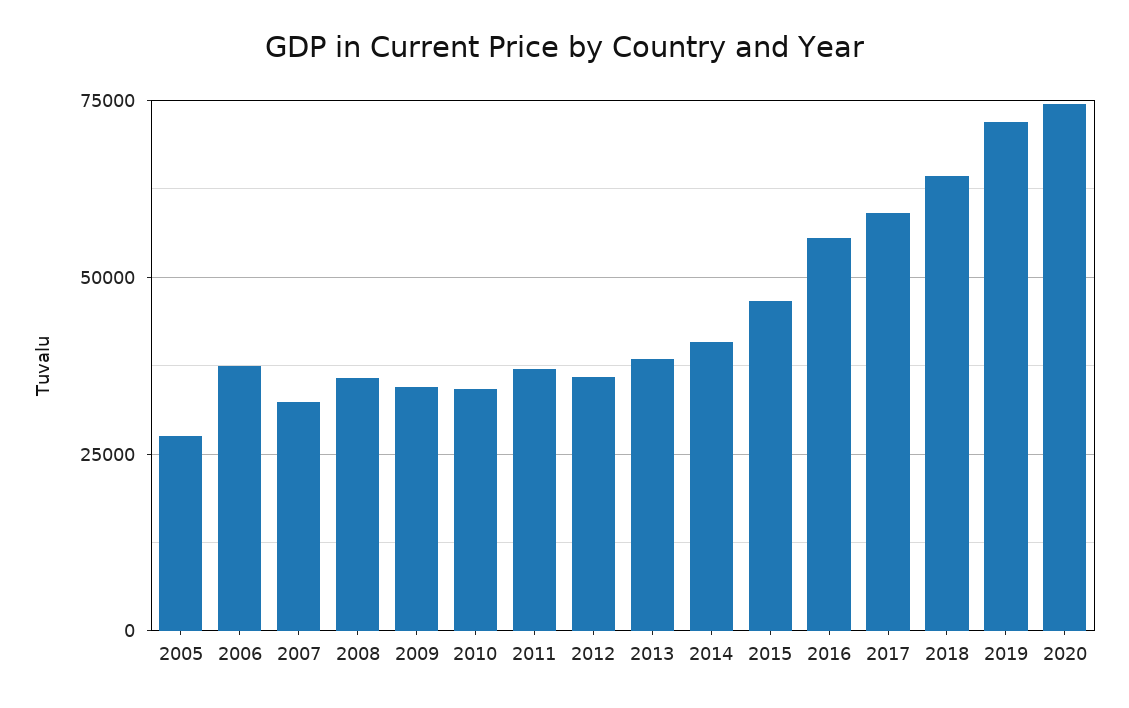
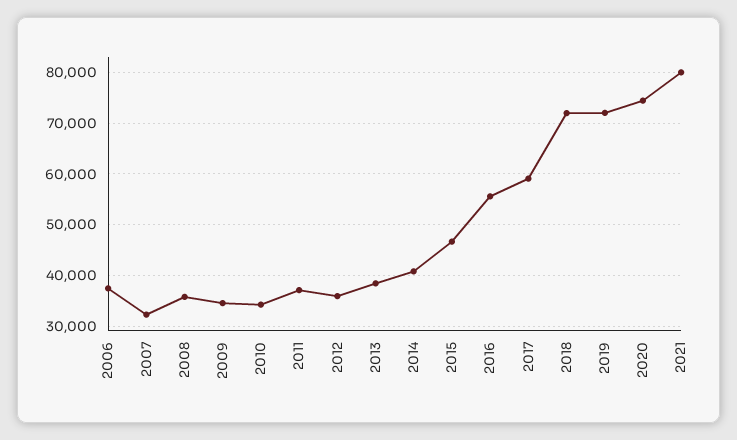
2005: 27500 -> none
2018: 65000 -> 72000
2021: none -> 80000

